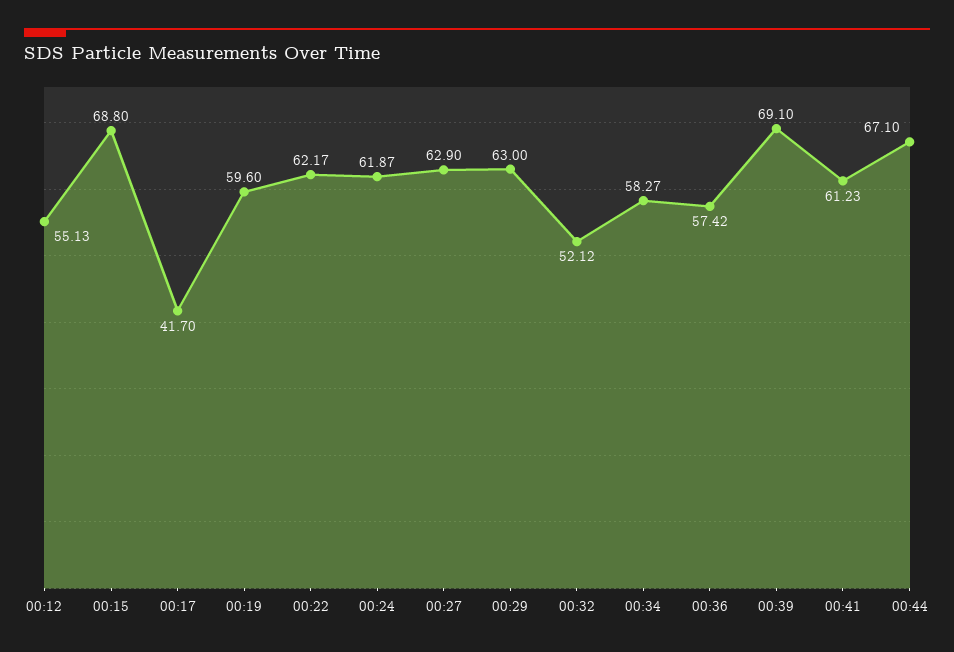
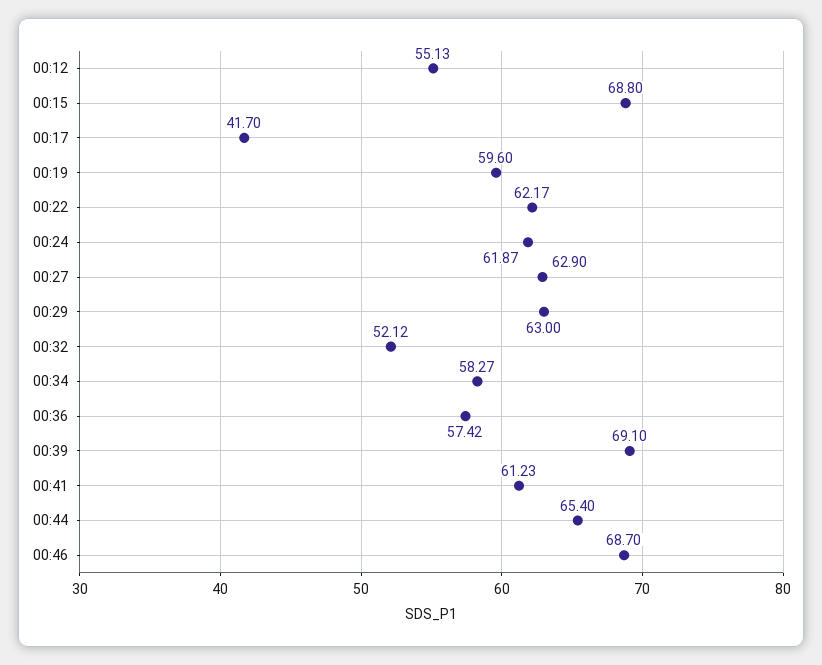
00:44: 67.1 -> 65.4
00:46: none -> 68.7

